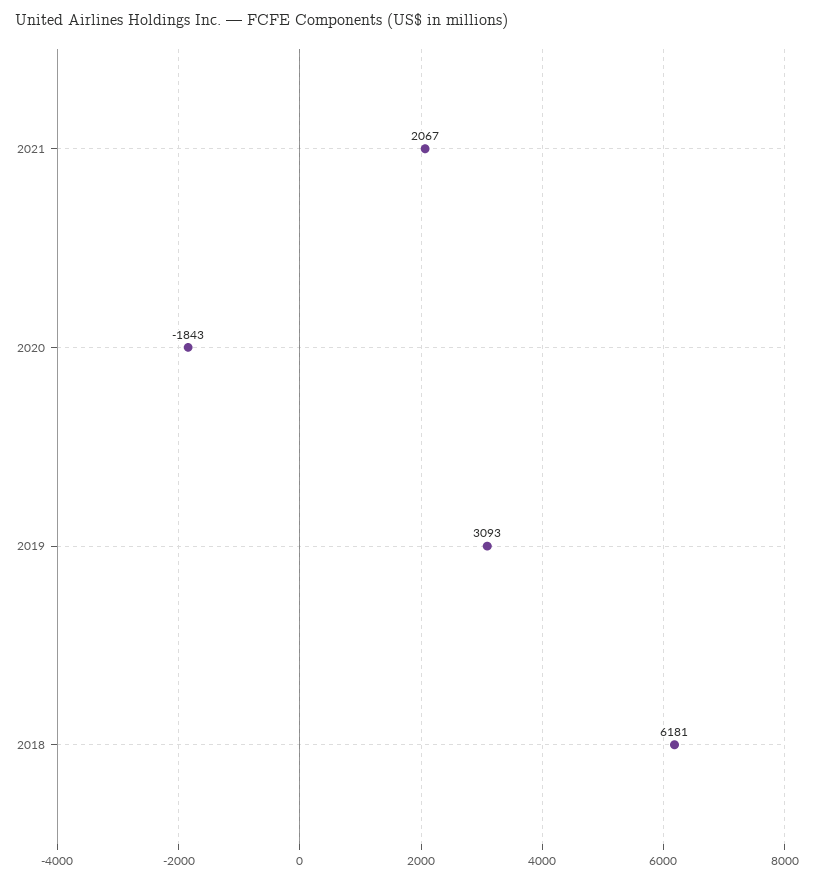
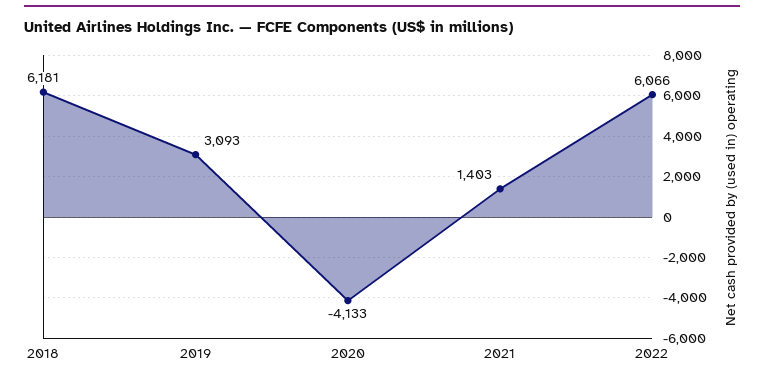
2021: 2067 -> 1403
2020: -1843 -> -4133
2022: none -> 6066

